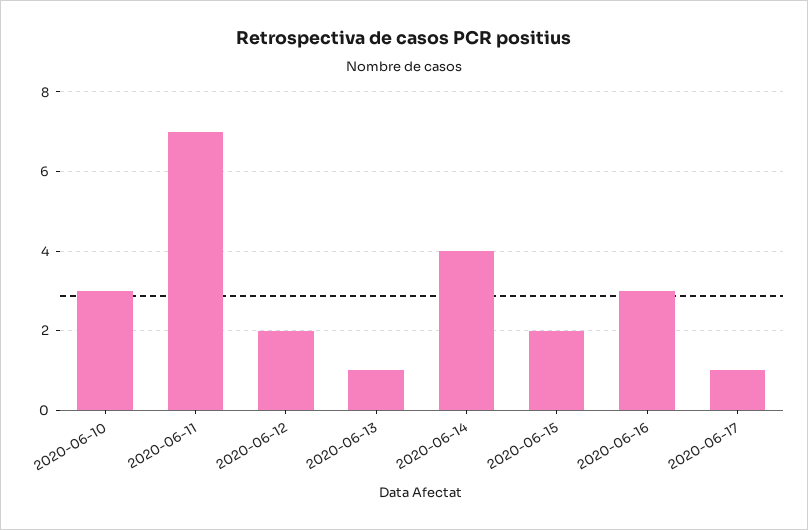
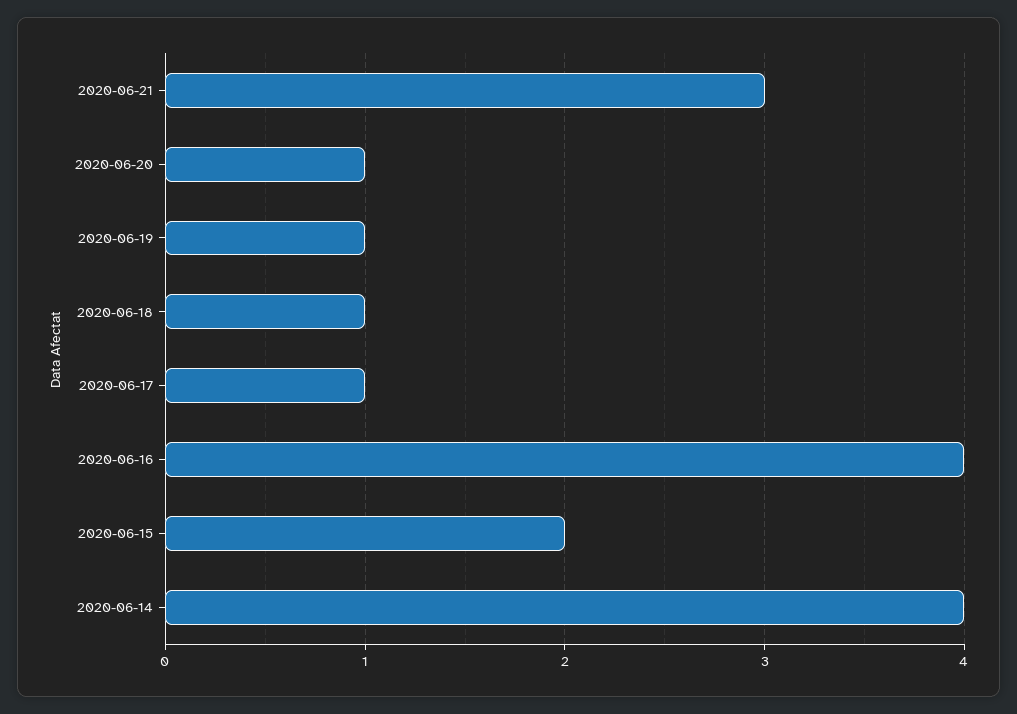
2020-06-10: 3 -> none
2020-06-11: 7 -> none
2020-06-12: 2 -> none
2020-06-13: 1 -> none
2020-06-16: 3 -> 4
2020-06-21: none -> 3
2020-06-20: none -> 1
2020-06-19: none -> 1
2020-06-18: none -> 1

